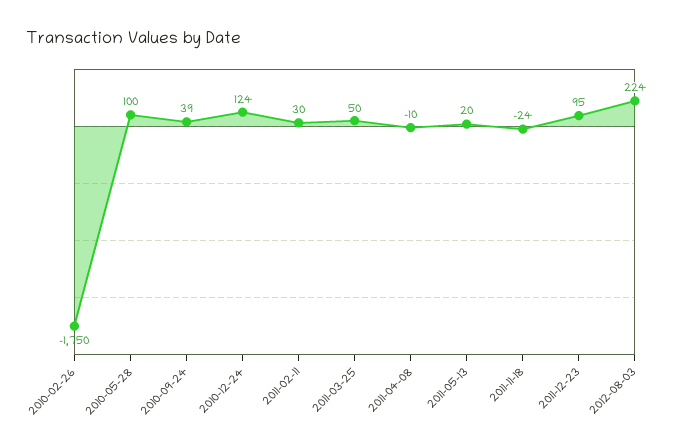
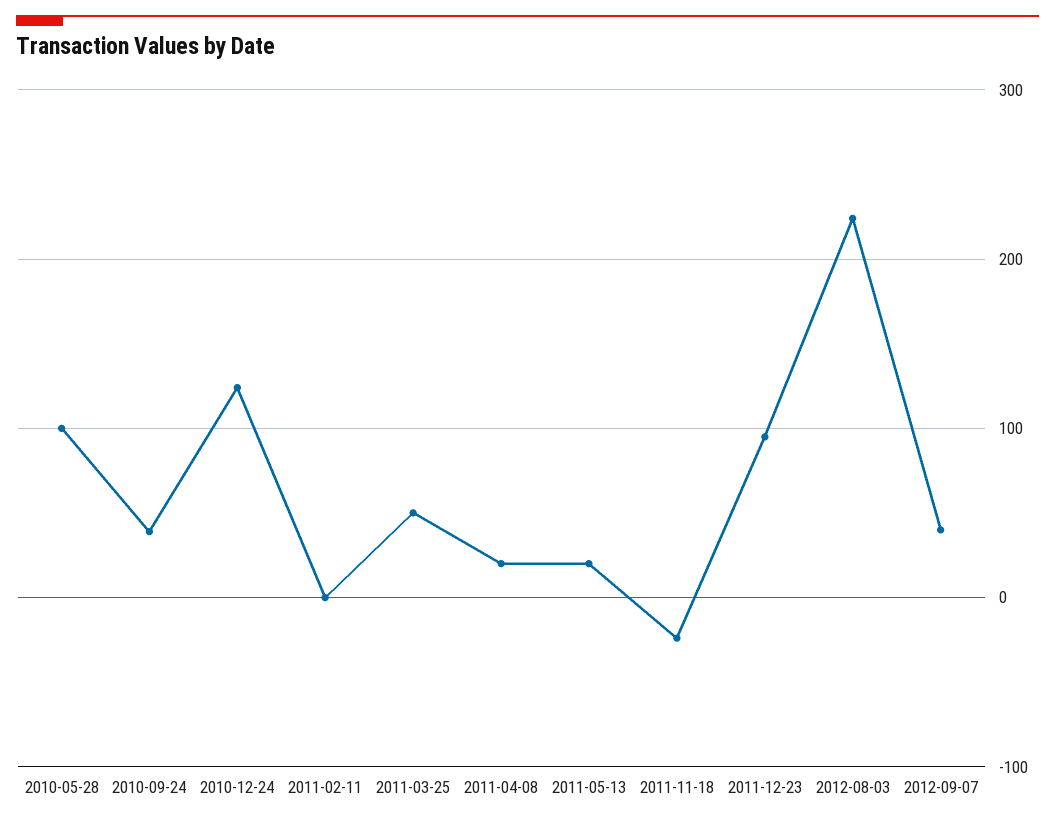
2010-02-26: -1750 -> none
2011-02-11: 30 -> 0
2011-04-08: -10 -> 20
2012-09-07: none -> 40

